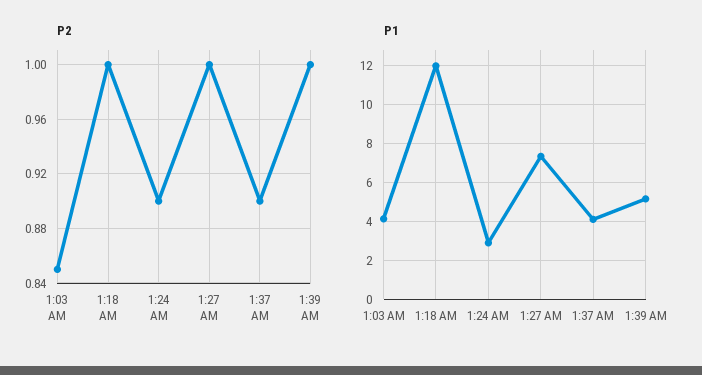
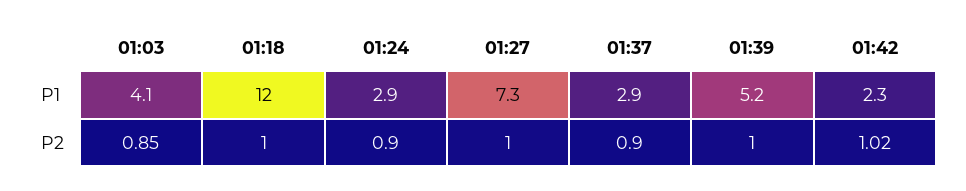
P1, 1:37 AM: 4 -> 2.9
P1, 01:42: none -> 2.3
P2, 01:42: none -> 1.02

